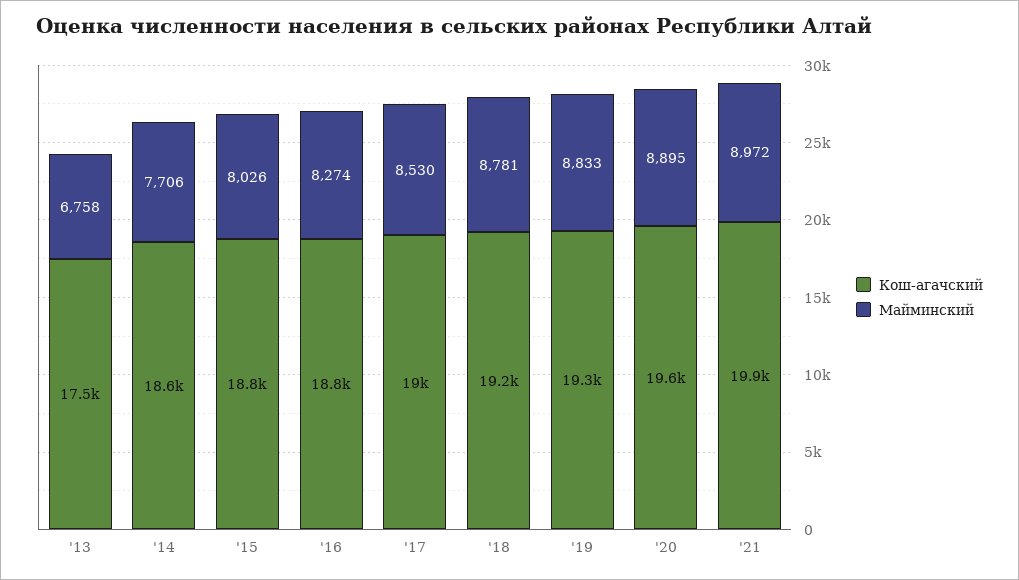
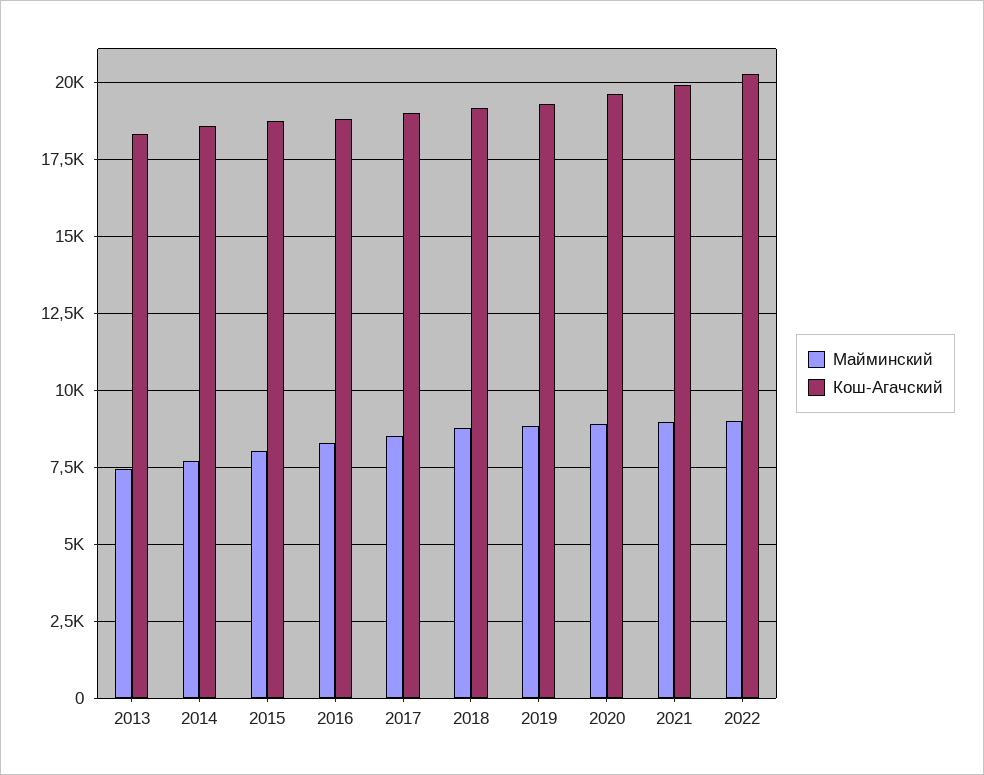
Кош-агачский, '13: 17500 -> 18250
Майминский, '13: 6758 -> 7500
Майминский, 2022: none -> 9000
Кош-агачский, 2022: none -> 20250

